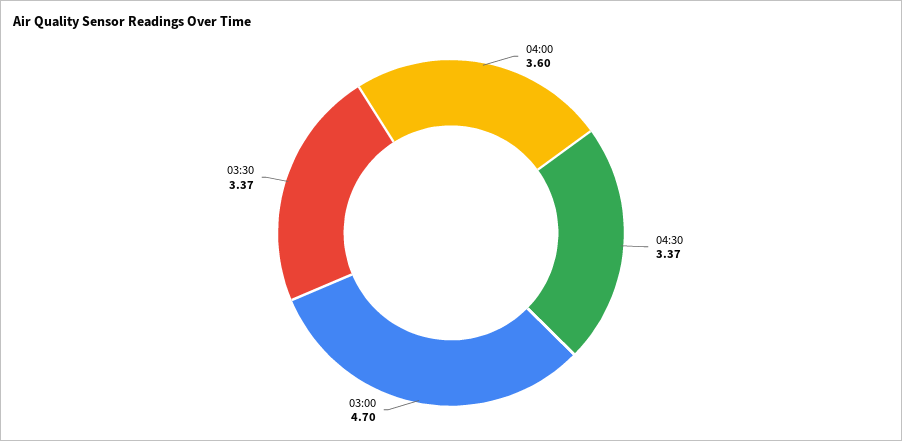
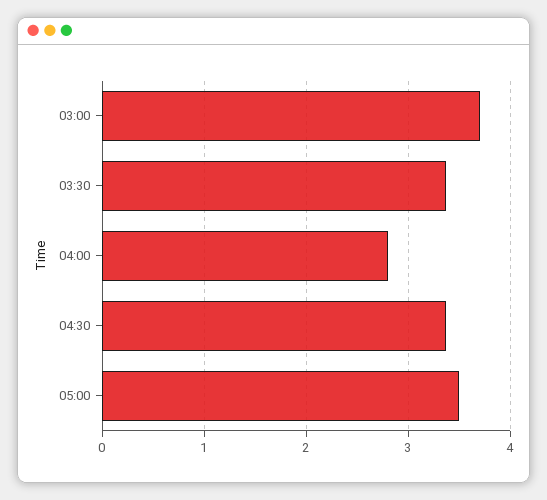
04:00: 3.6 -> 2.8
03:00: 4.7 -> 3.7
05:00: none -> 3.5

